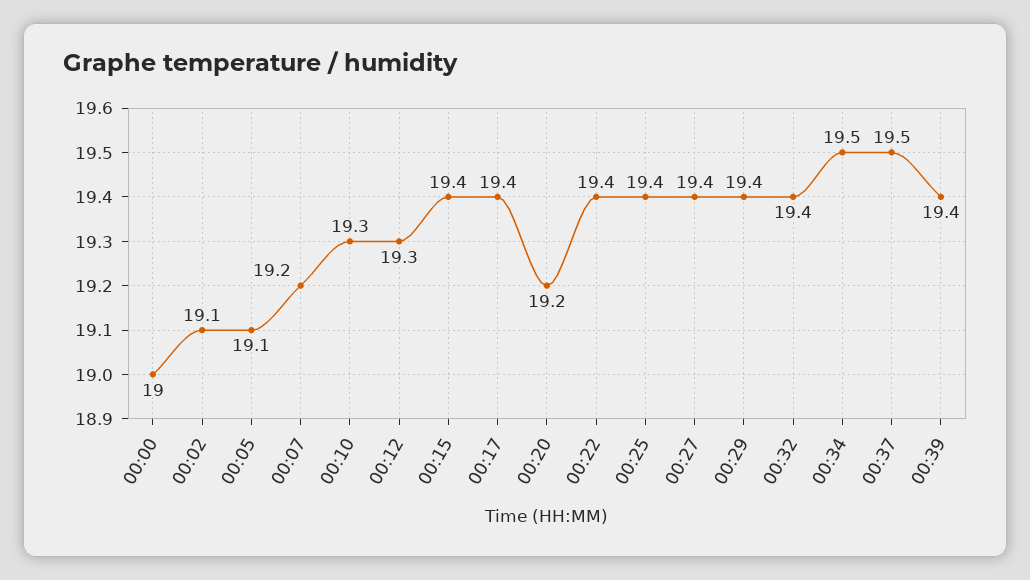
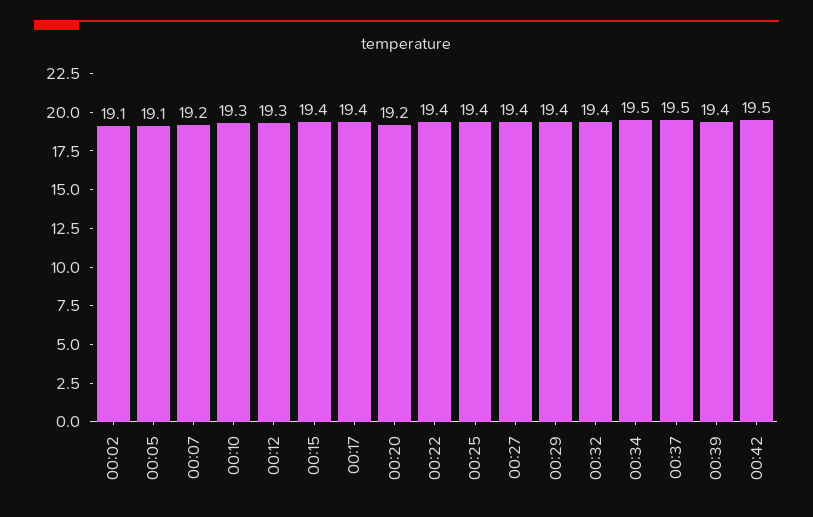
00:00: 19 -> none
00:42: none -> 19.5

